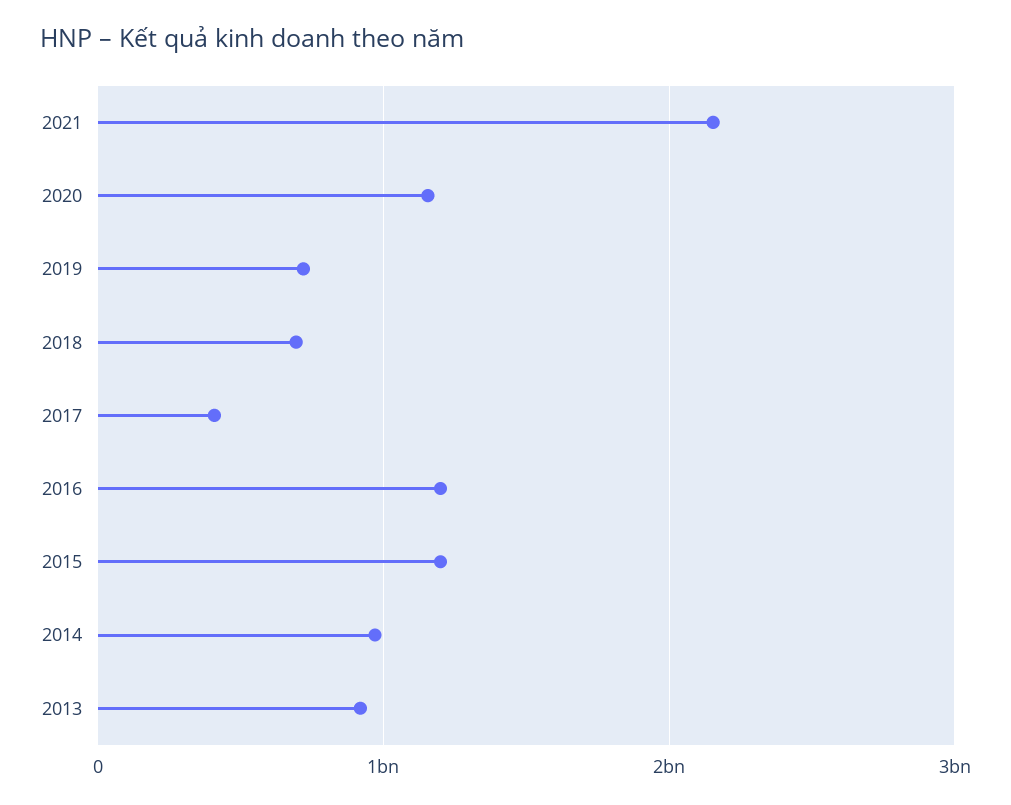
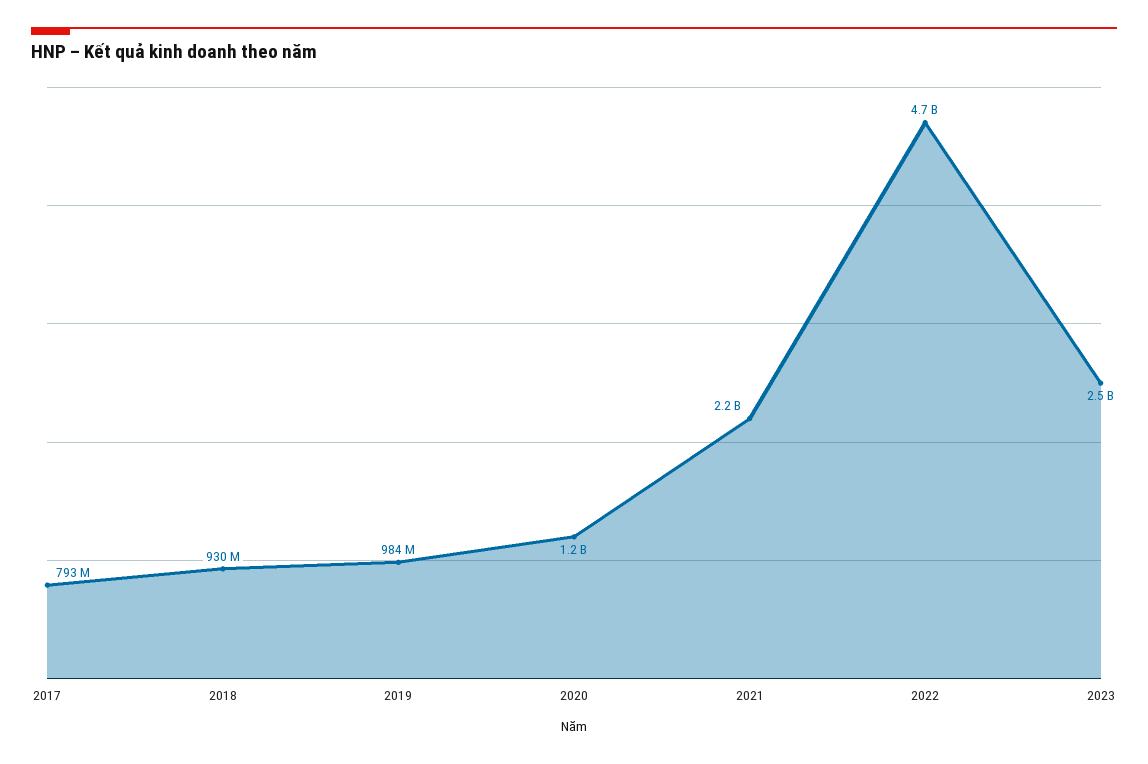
2019: 700000000 -> 984000000
2018: 700000000 -> 930000000
2017: 400000000 -> 793000000
2016: 1200000000 -> none
2015: 1200000000 -> none
2014: 1000000000 -> none
2013: 900000000 -> none
2022: none -> 4700000000
2023: none -> 2500000000

